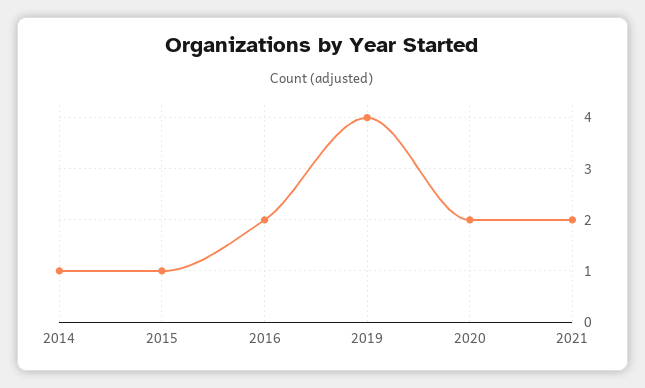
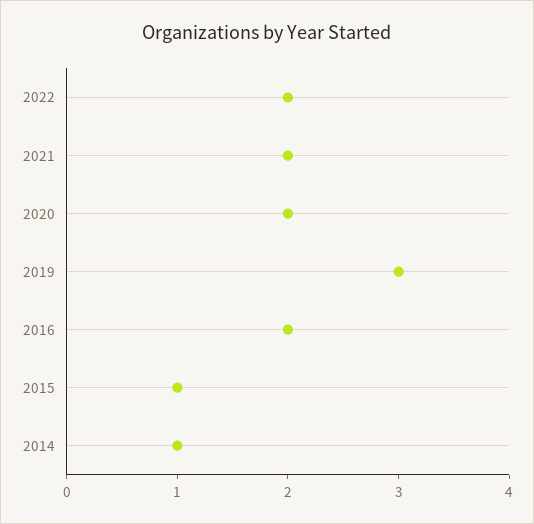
2019: 4 -> 3
2022: none -> 2

